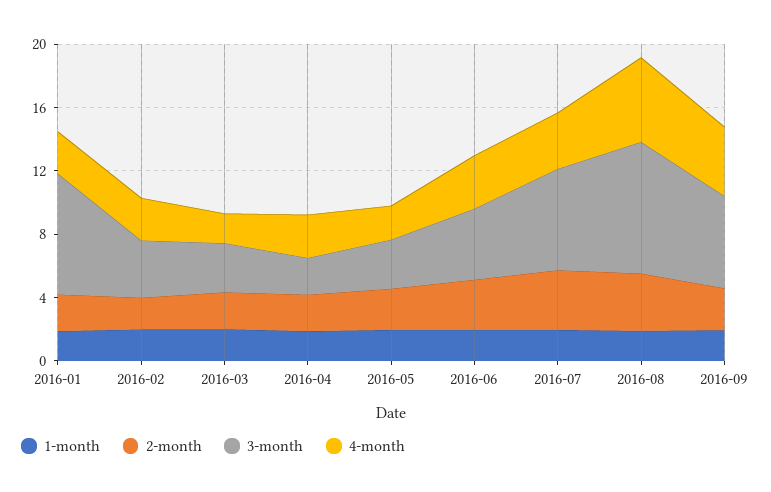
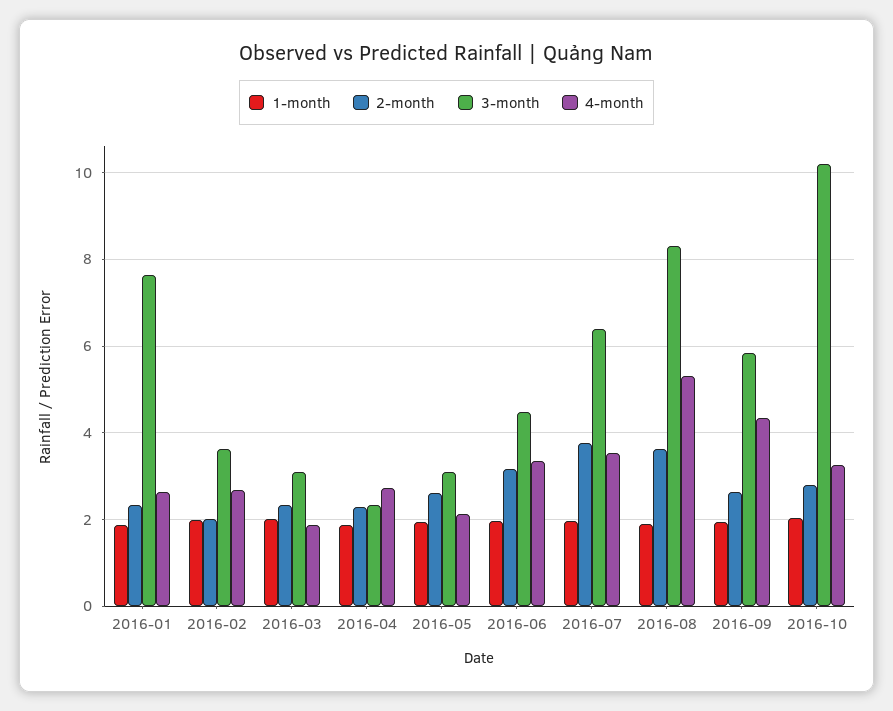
1-month, 2016-10: none -> 2
2-month, 2016-10: none -> 2.8
3-month, 2016-10: none -> 10.2
4-month, 2016-10: none -> 3.2

